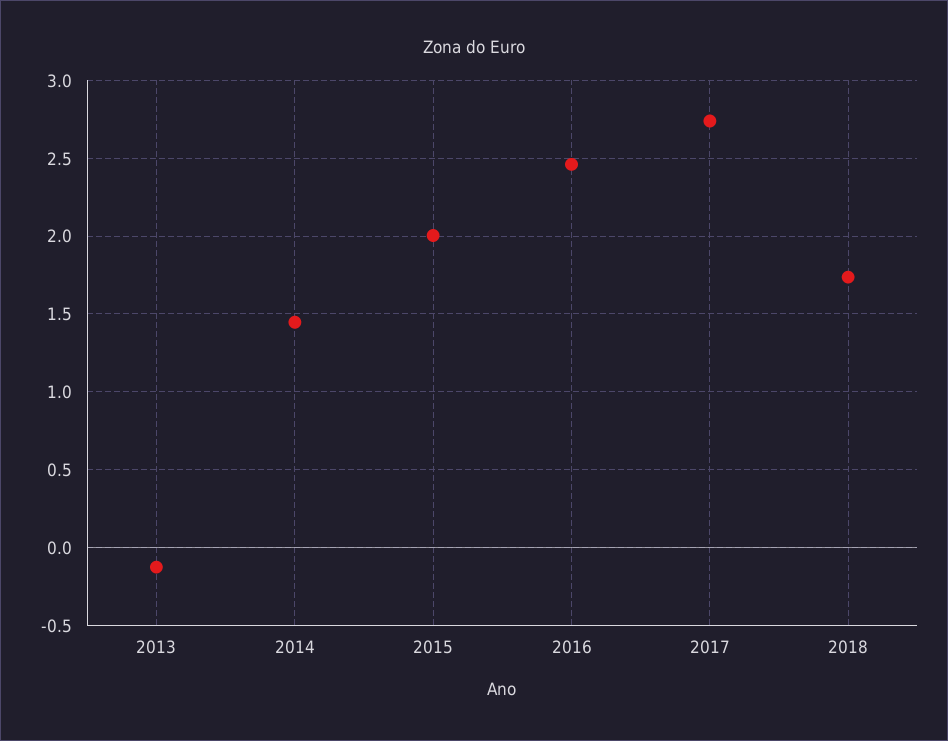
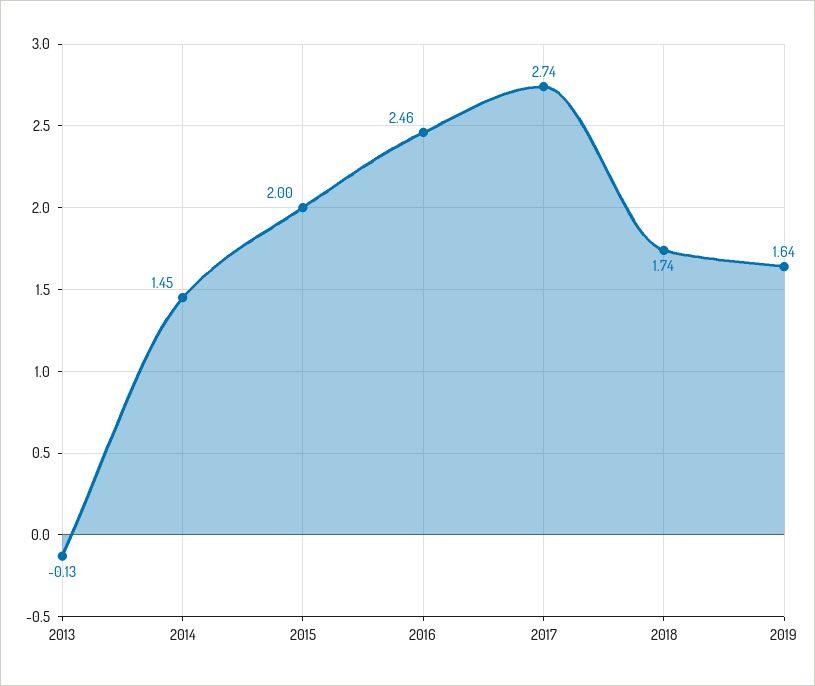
2019: none -> 1.64

